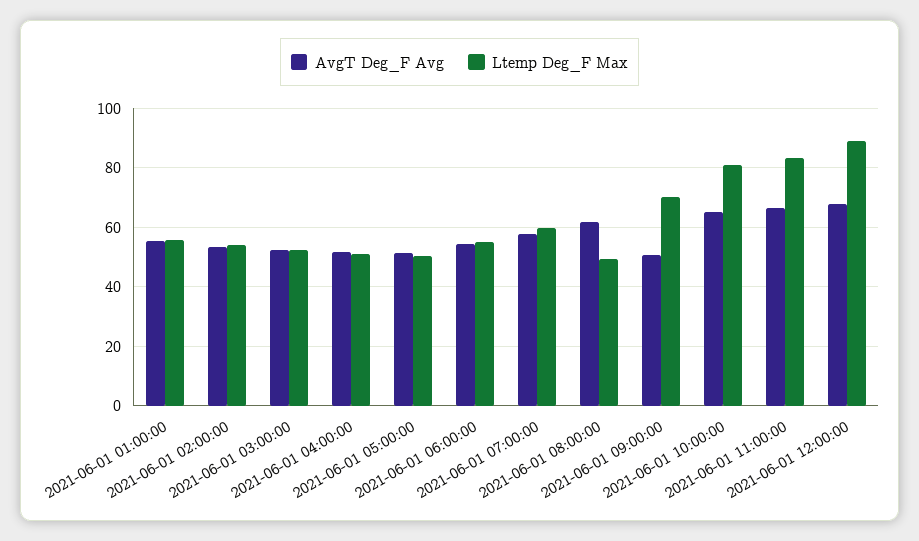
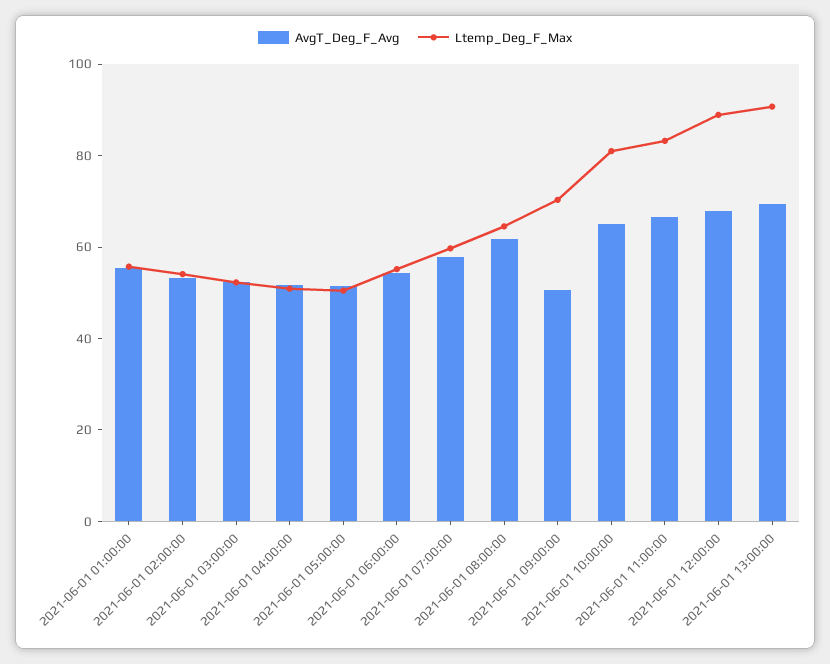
Ltemp Deg_F Max, 2021-06-01 08:00:00: 50 -> 65
AvgT Deg_F Avg, 2021-06-01 13:00:00: none -> 70
Ltemp Deg_F Max, 2021-06-01 13:00:00: none -> 90

